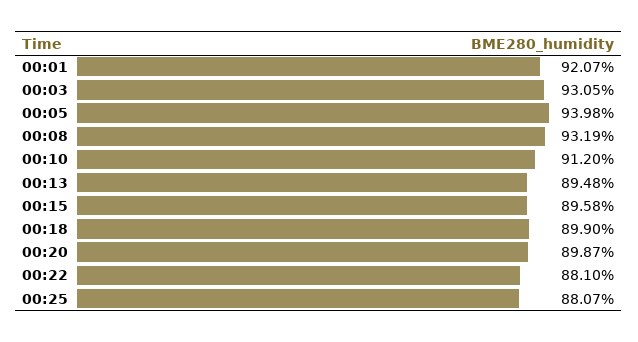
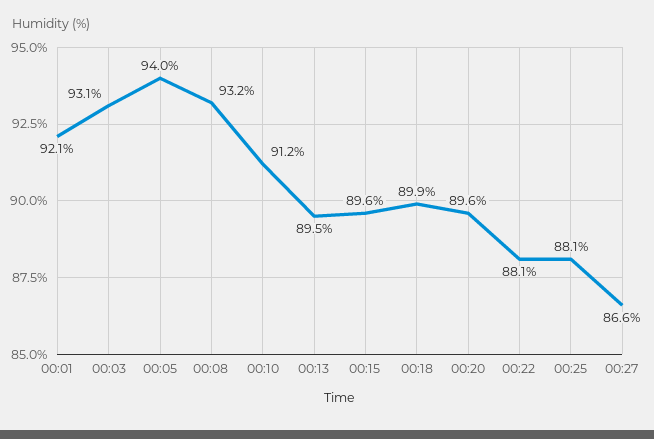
00:20: 89.87 -> 89.6
00:27: none -> 86.6

